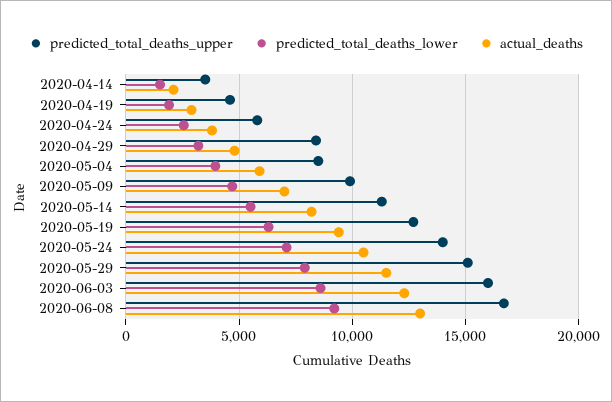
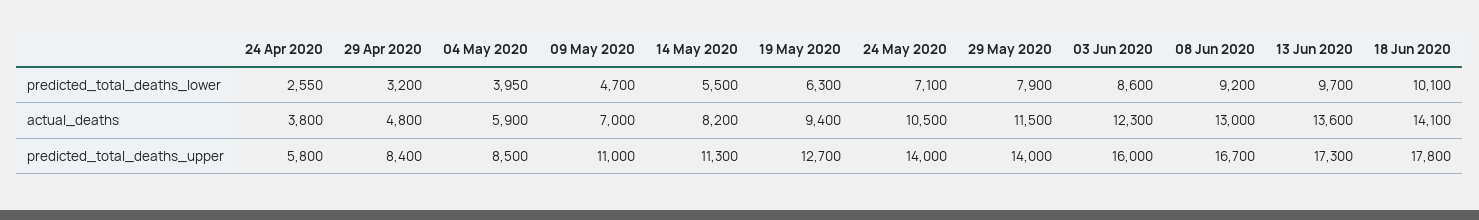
predicted_total_deaths_upper, 2020-04-14: 3500 -> none
predicted_total_deaths_lower, 2020-04-14: 1500 -> none
actual_deaths, 2020-04-14: 2000 -> none
predicted_total_deaths_upper, 2020-04-19: 4500 -> none
predicted_total_deaths_lower, 2020-04-19: 2000 -> none
actual_deaths, 2020-04-19: 3000 -> none
predicted_total_deaths_upper, 2020-05-09: 10000 -> 11000
predicted_total_deaths_upper, 2020-05-29: 15000 -> 14000
predicted_total_deaths_lower, 13 Jun 2020: none -> 9700
predicted_total_deaths_lower, 18 Jun 2020: none -> 10100
actual_deaths, 13 Jun 2020: none -> 13600
actual_deaths, 18 Jun 2020: none -> 14100
predicted_total_deaths_upper, 13 Jun 2020: none -> 17300
predicted_total_deaths_upper, 18 Jun 2020: none -> 17800

